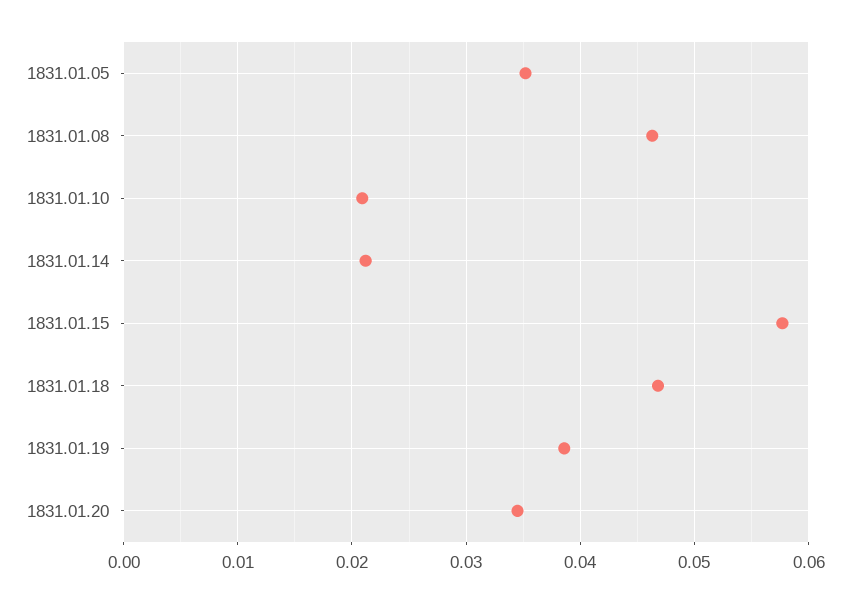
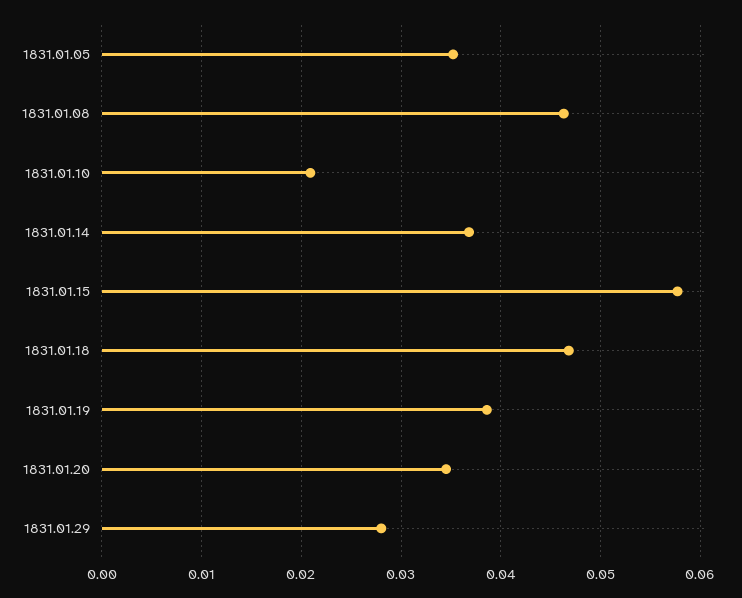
1831.01.14: 0.021 -> 0.037
1831.01.29: none -> 0.028

